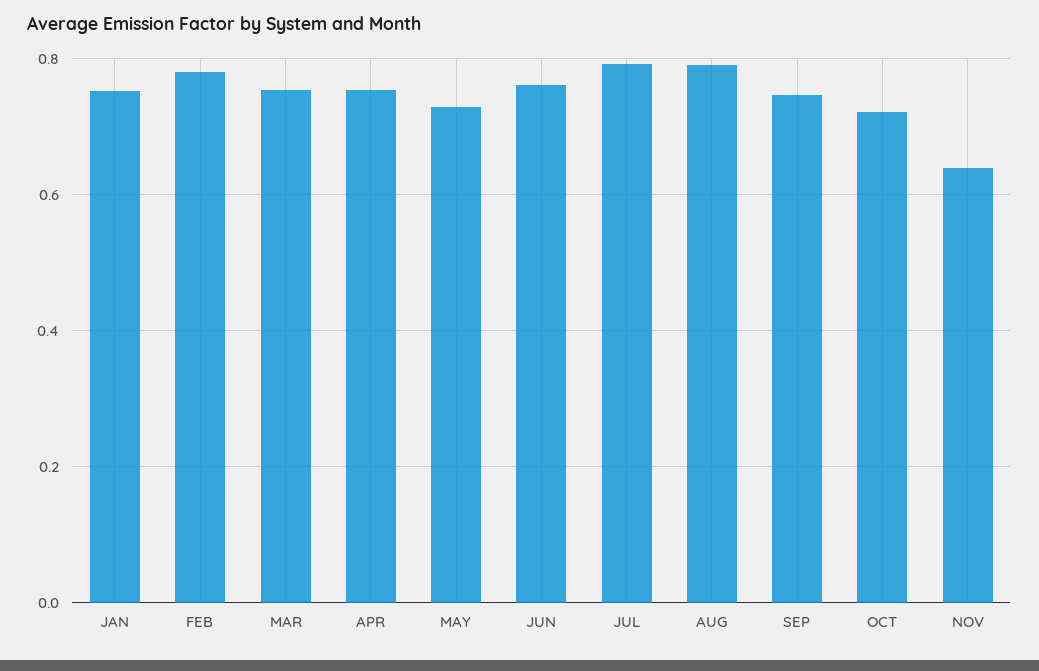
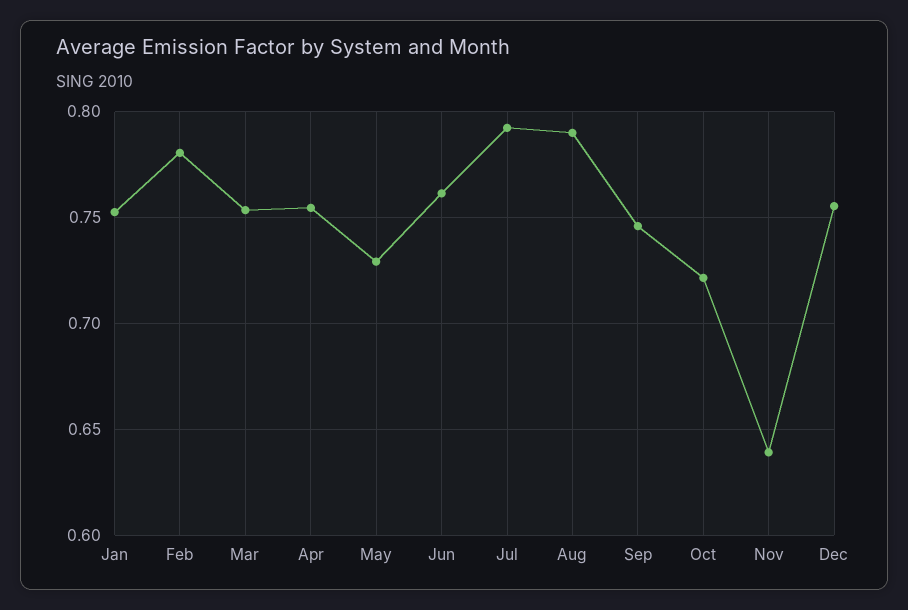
Dec: none -> 0.755

